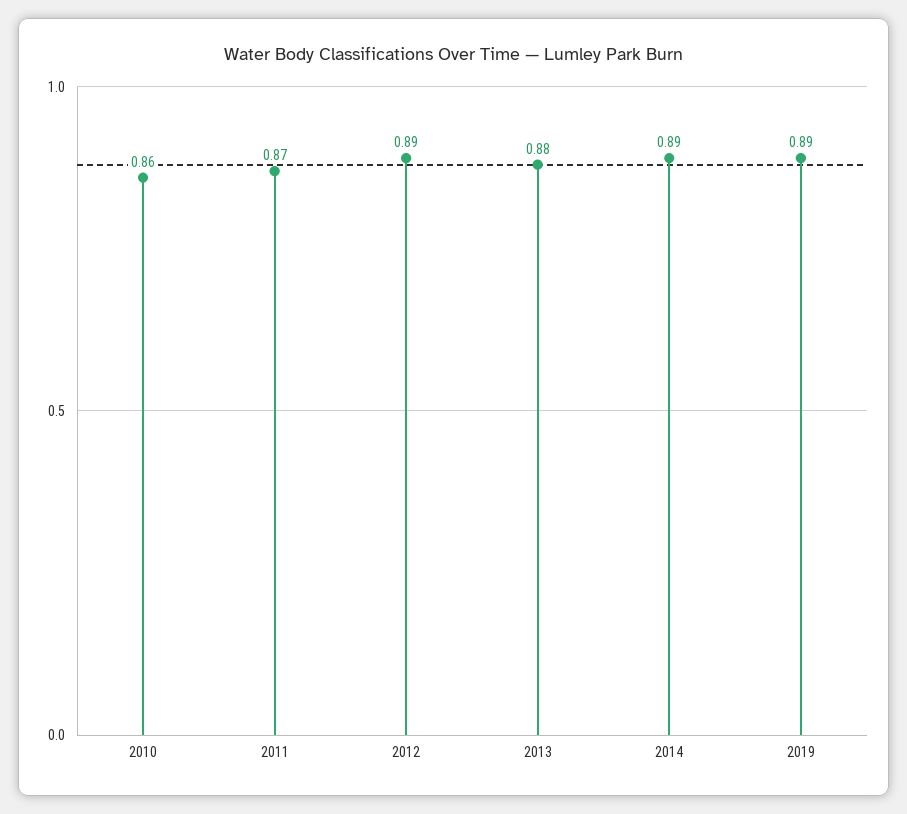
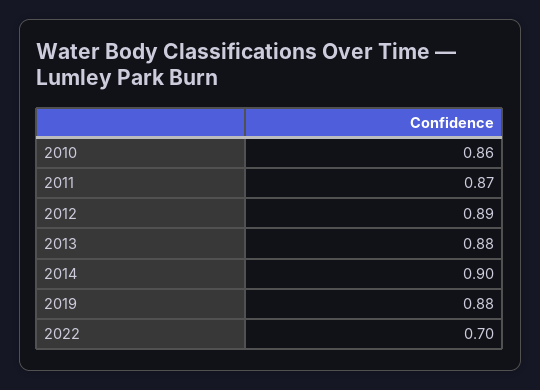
2014: 0.89 -> 0.9
2019: 0.89 -> 0.88
2022: none -> 0.7

